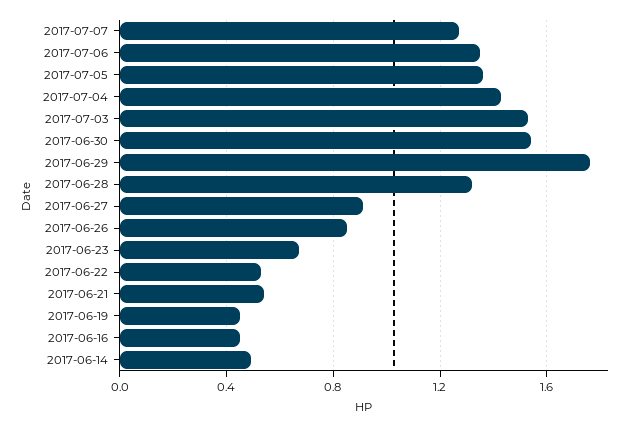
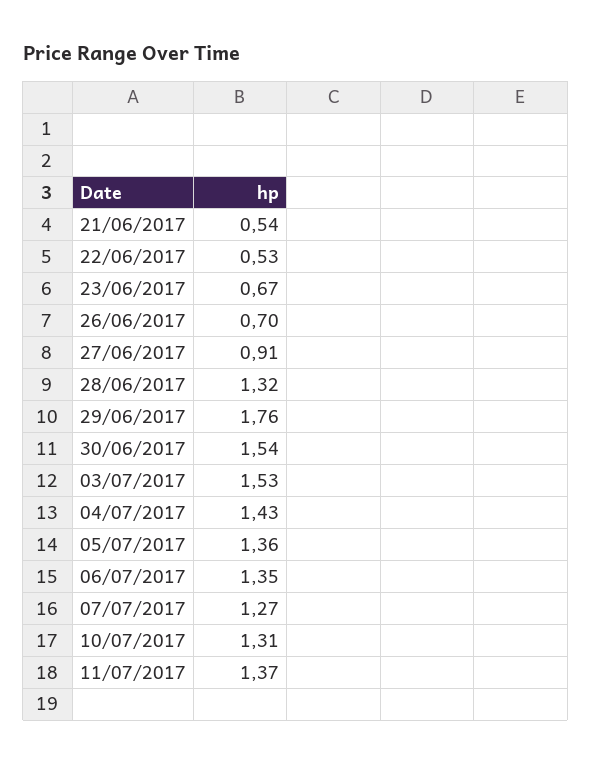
2017-06-26: 0.85 -> 0.7
2017-06-19: 0.45 -> none
2017-06-16: 0.45 -> none
2017-06-14: 0.5 -> none
10/07/2017: none -> 1.31
11/07/2017: none -> 1.37

